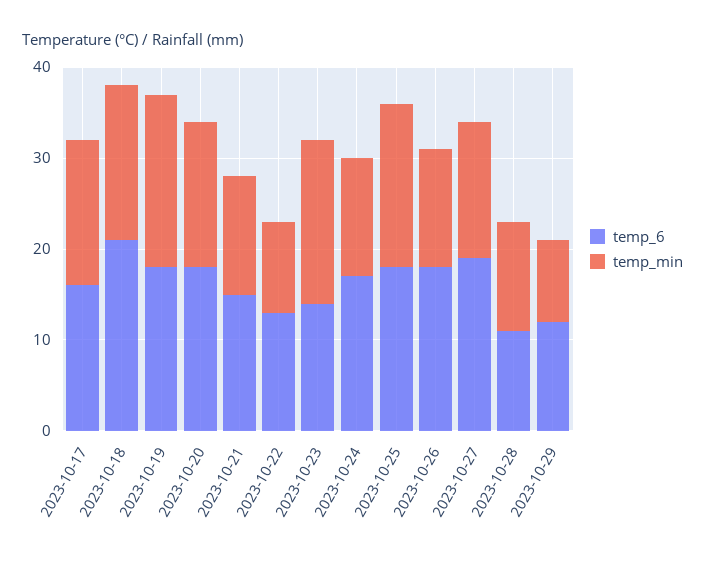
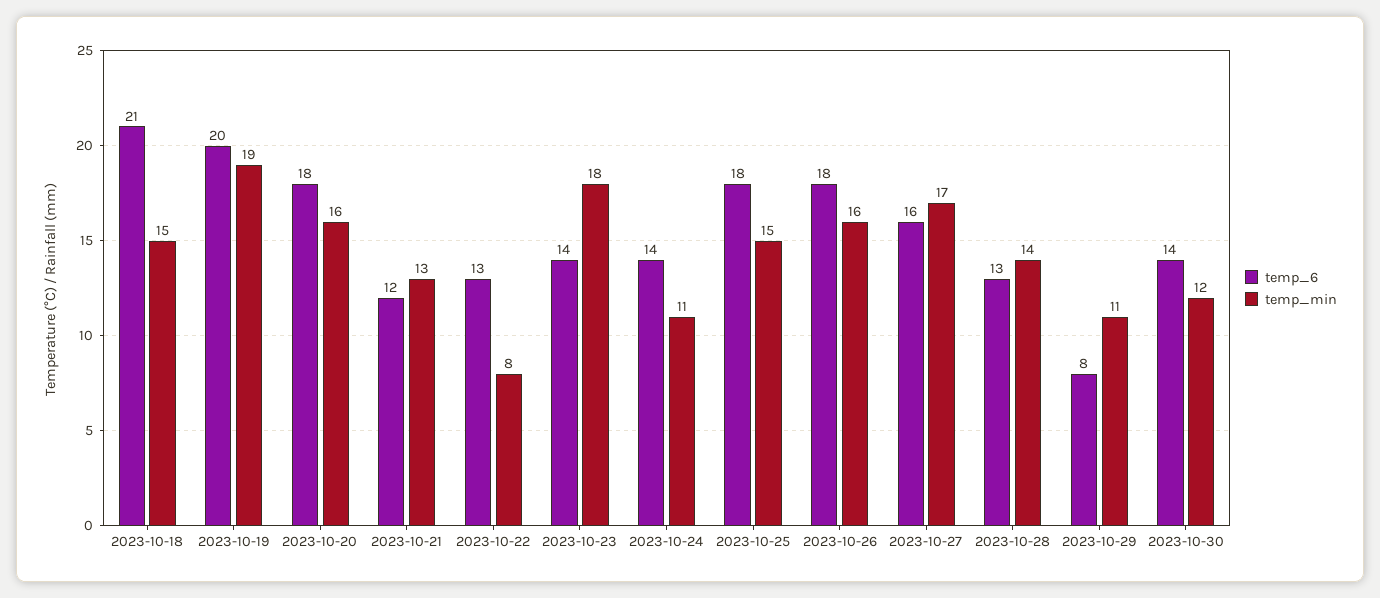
temp_6, 2023-10-17: 16 -> none
temp_min, 2023-10-17: 16 -> none
temp_min, 2023-10-18: 17 -> 15
temp_6, 2023-10-19: 18 -> 20
temp_6, 2023-10-21: 15 -> 12
temp_min, 2023-10-22: 10 -> 8
temp_6, 2023-10-24: 17 -> 14
temp_min, 2023-10-24: 13 -> 11
temp_min, 2023-10-25: 18 -> 15
temp_min, 2023-10-26: 13 -> 16
temp_6, 2023-10-27: 19 -> 16
temp_min, 2023-10-27: 15 -> 17
temp_6, 2023-10-28: 11 -> 13
temp_min, 2023-10-28: 12 -> 14
temp_6, 2023-10-29: 12 -> 8
temp_min, 2023-10-29: 9 -> 11
temp_6, 2023-10-30: none -> 14
temp_min, 2023-10-30: none -> 12

